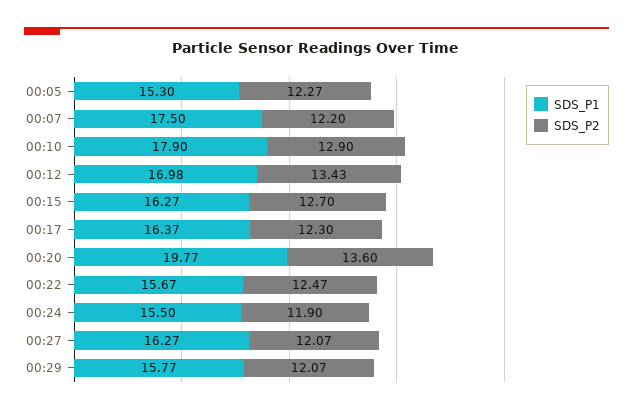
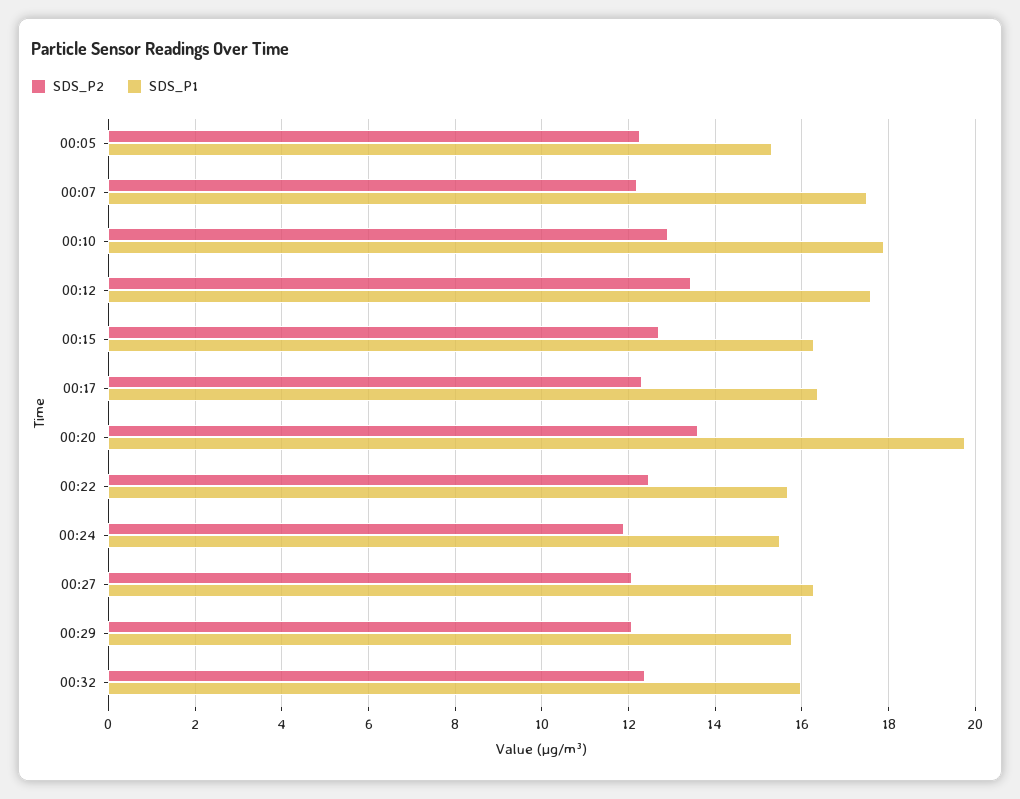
SDS_P1, 00:12: 16.98 -> 17.6
SDS_P2, 00:32: none -> 12.4
SDS_P1, 00:32: none -> 16

